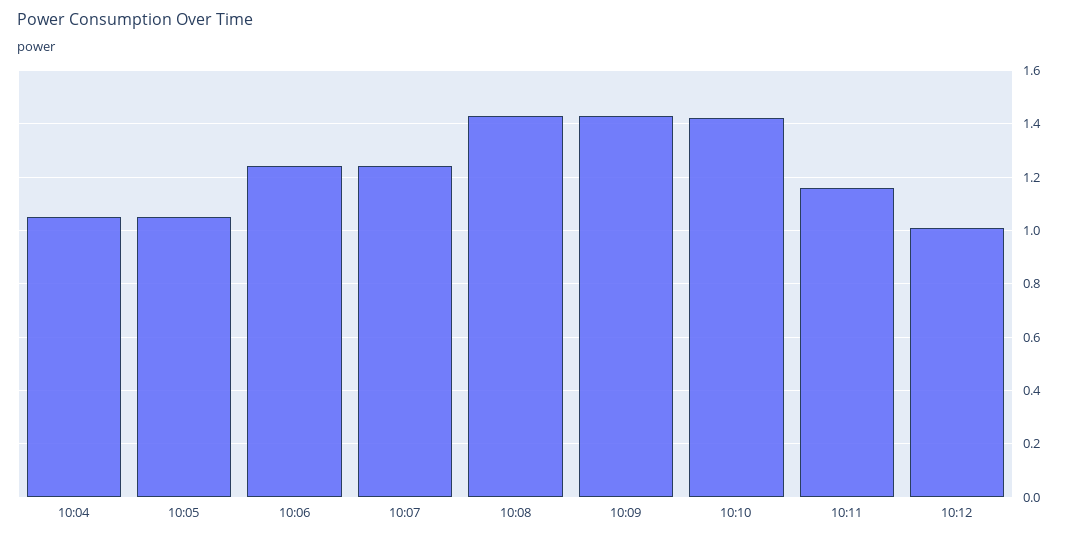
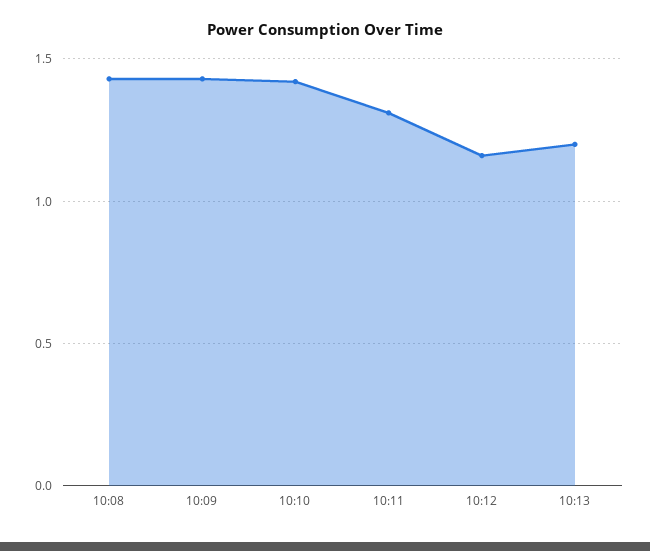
10:04: 1.05 -> none
10:05: 1.05 -> none
10:06: 1.25 -> none
10:07: 1.25 -> none
10:11: 1.15 -> 1.3
10:12: 1 -> 1.15
10:13: none -> 1.2

